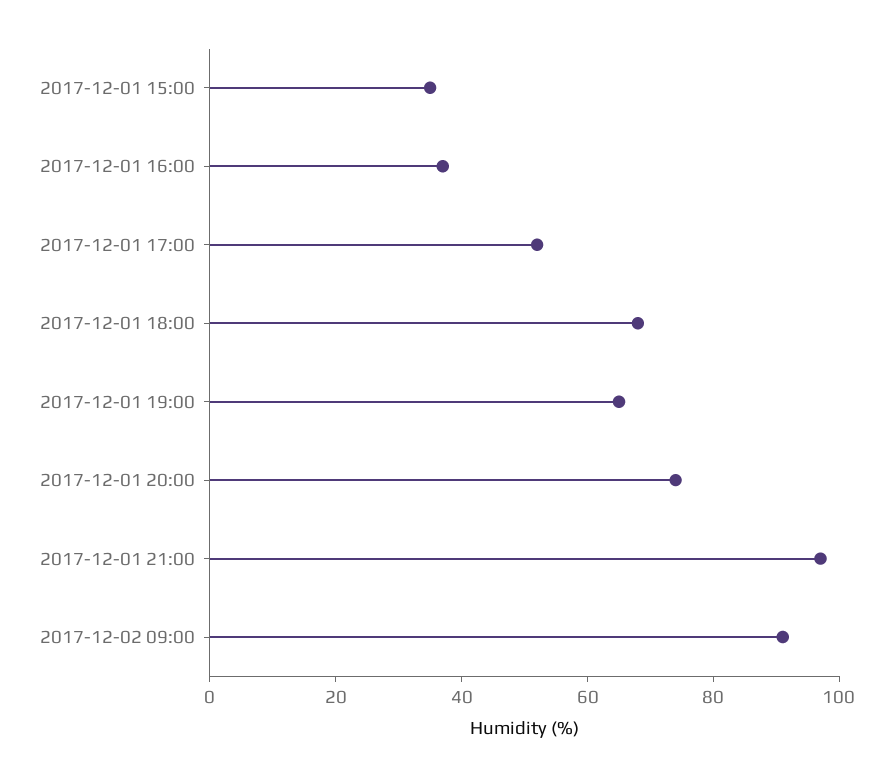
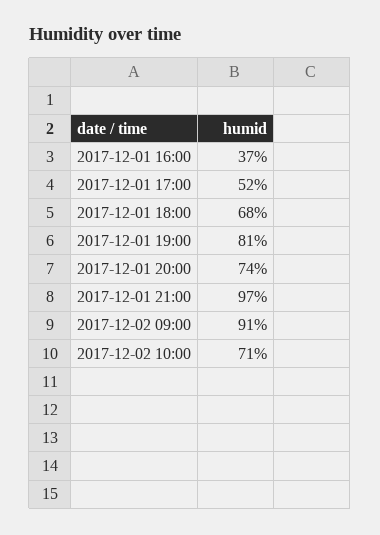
2017-12-01 15:00: 35 -> none
2017-12-01 19:00: 65 -> 81
2017-12-02 10:00: none -> 71

